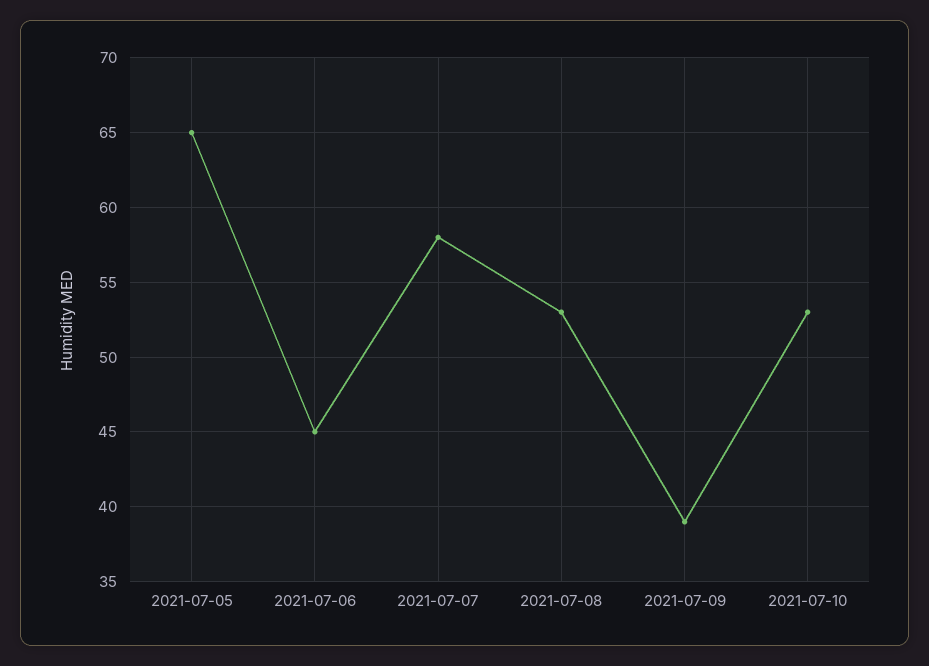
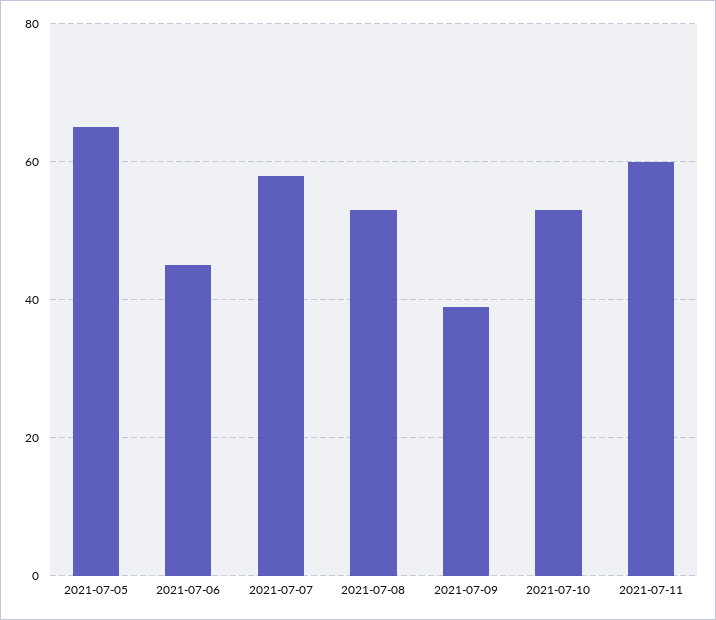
2021-07-11: none -> 60

